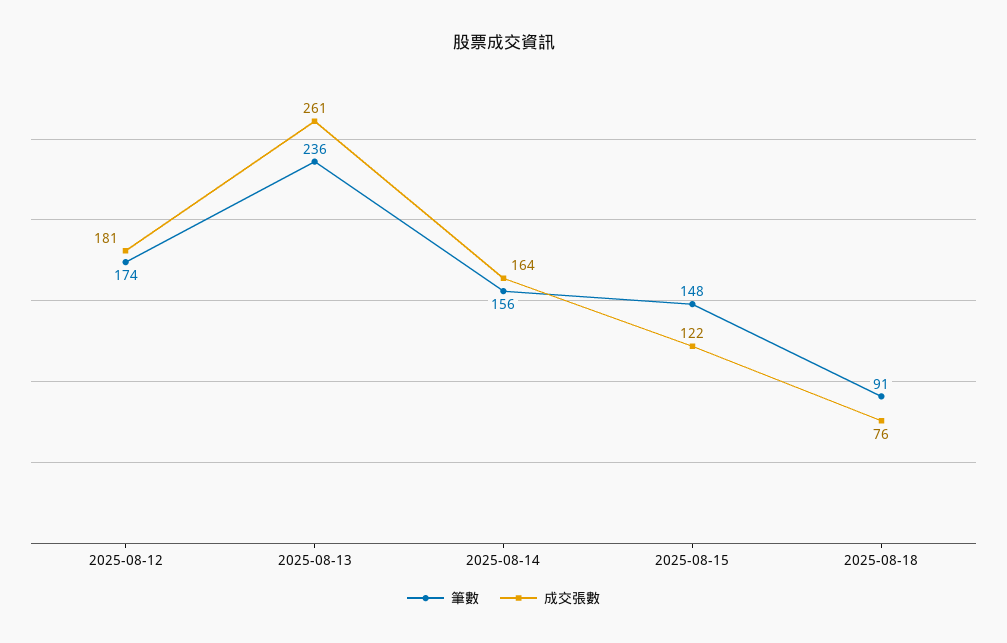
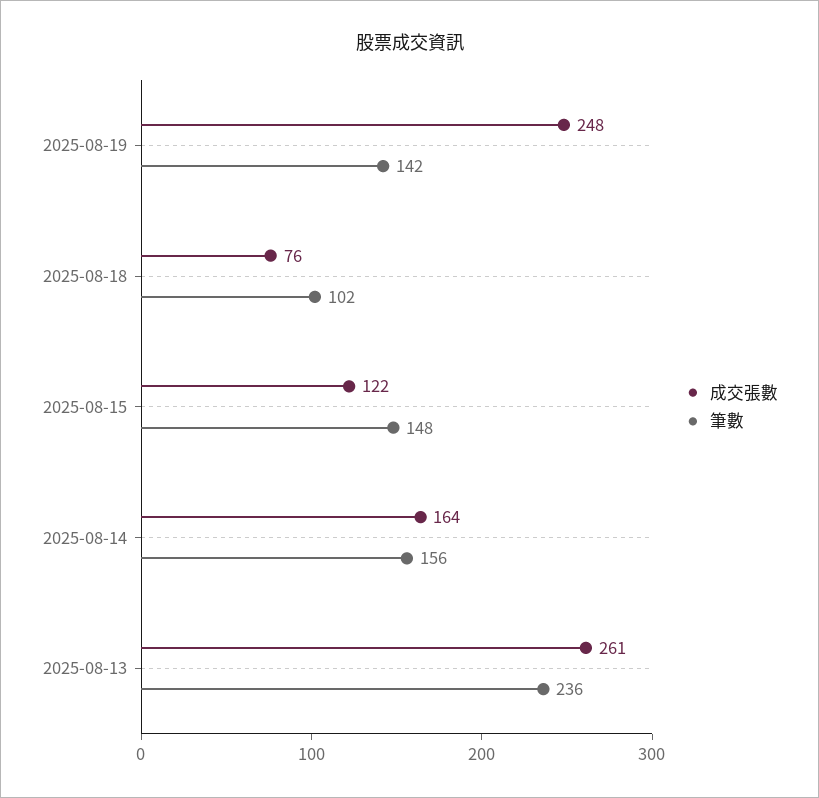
筆數, 2025-08-12: 174 -> none
成交張數, 2025-08-12: 181 -> none
筆數, 2025-08-18: 91 -> 102
成交張數, 2025-08-19: none -> 248
筆數, 2025-08-19: none -> 142

